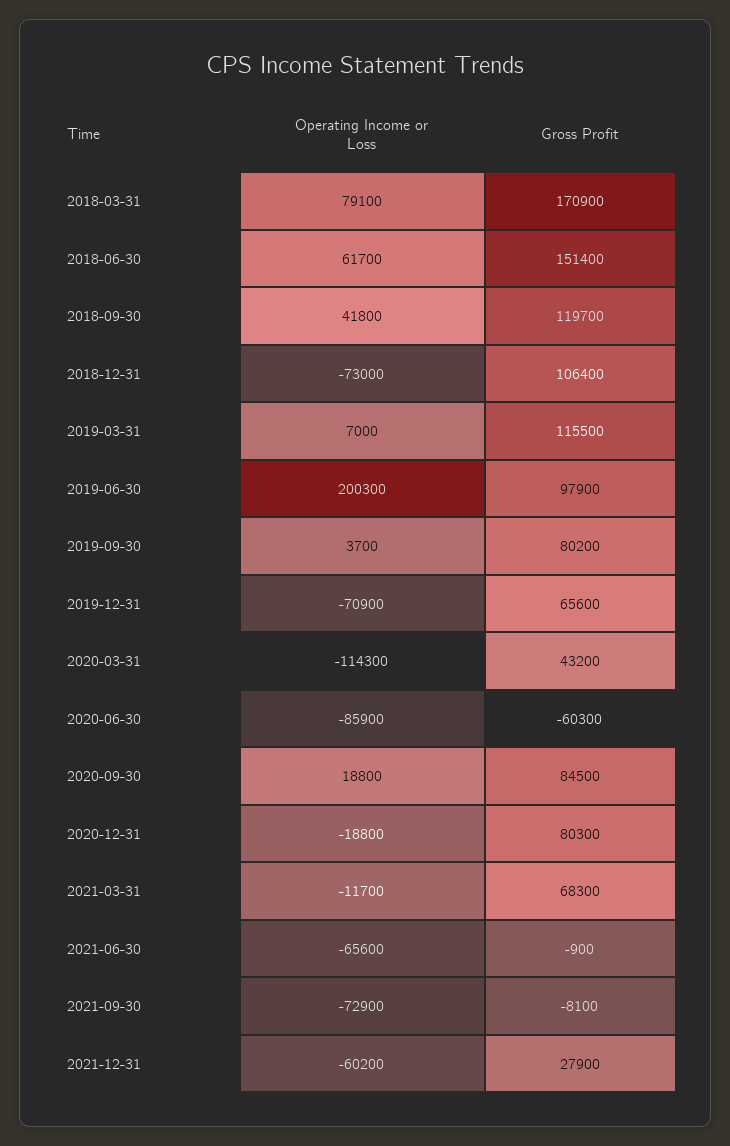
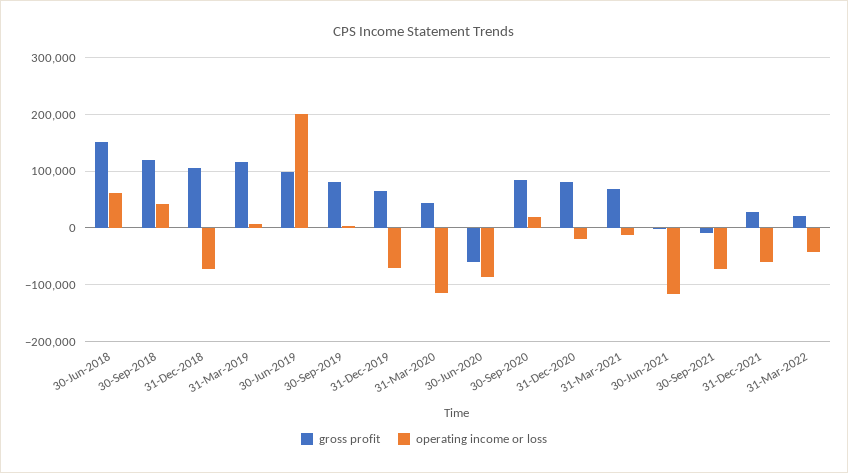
Operating Income or Loss, 2018-03-31: 79100 -> none
Gross Profit, 2018-03-31: 170900 -> none
Operating Income or Loss, 2021-06-30: -65600 -> -120000
Gross Profit, 31-Mar-2022: none -> 20000
Operating Income or Loss, 31-Mar-2022: none -> -40000

